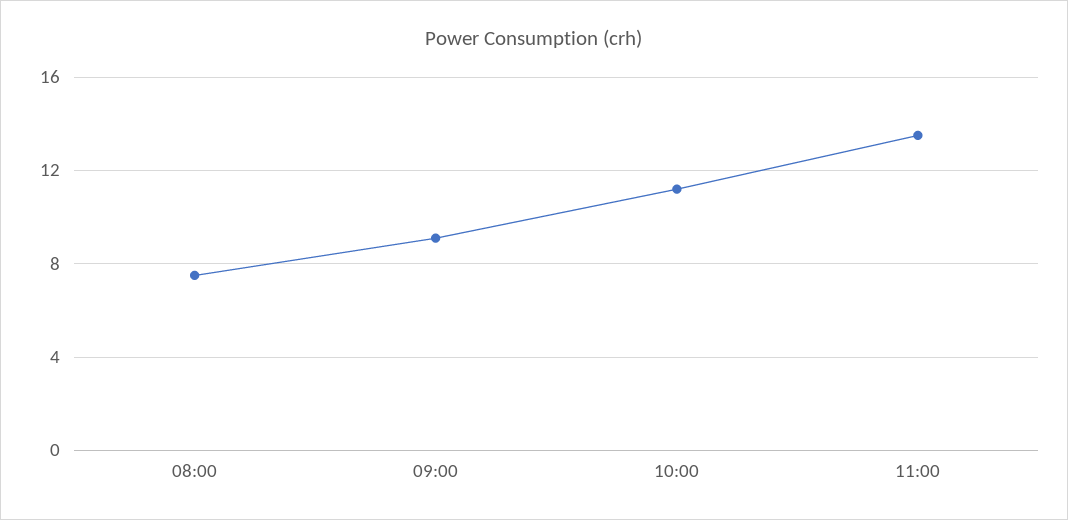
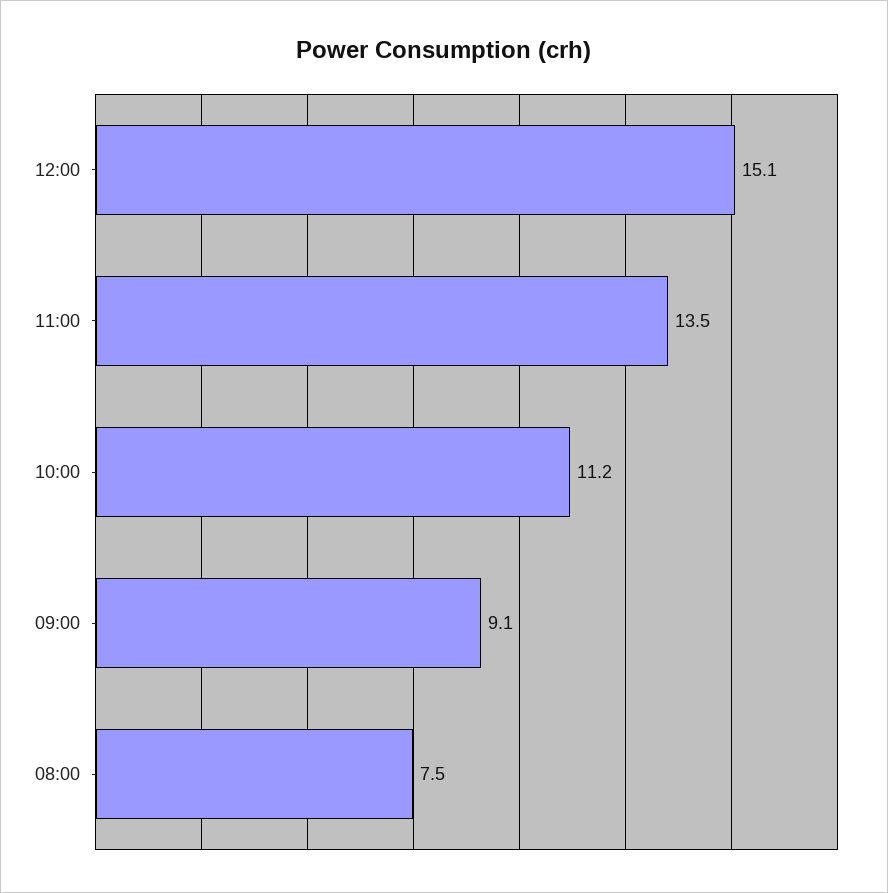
12:00: none -> 15.1

